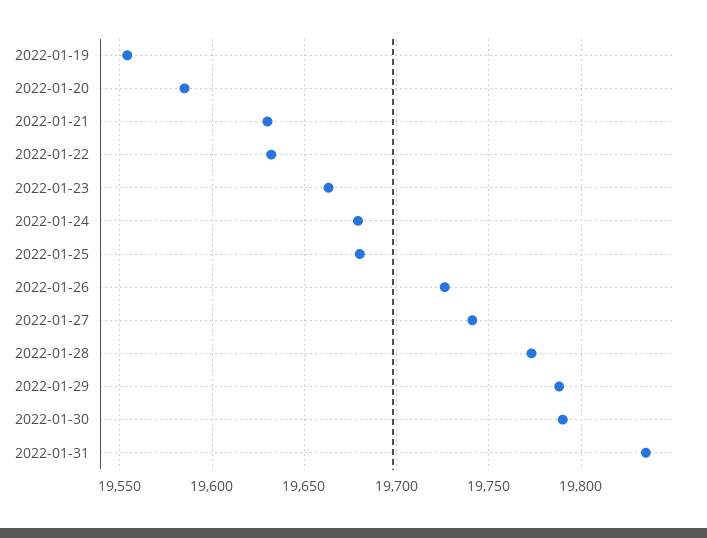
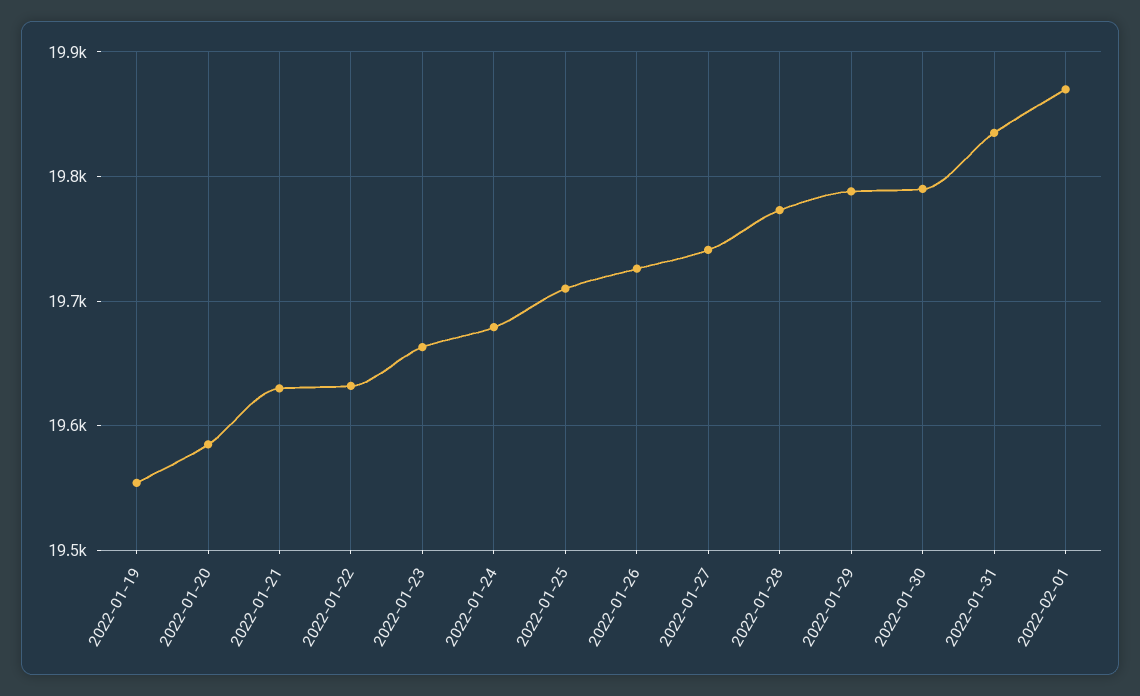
2022-01-25: 19680 -> 19710
2022-02-01: none -> 19870

